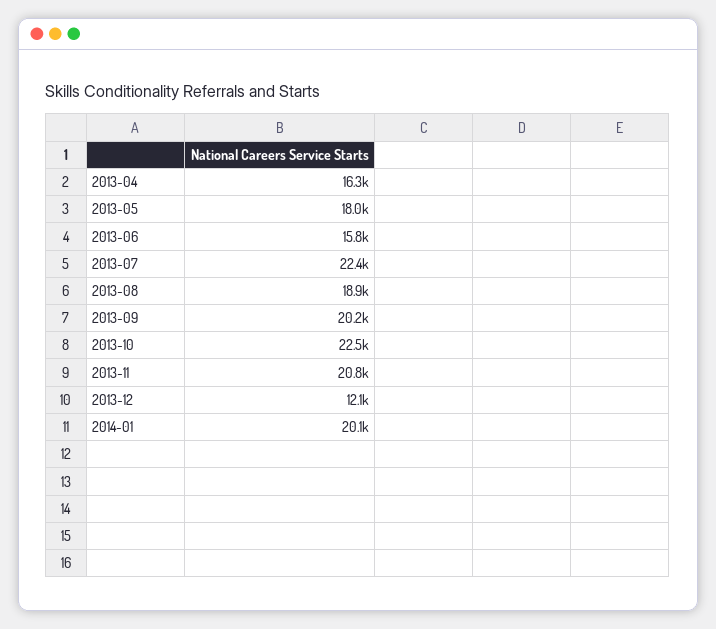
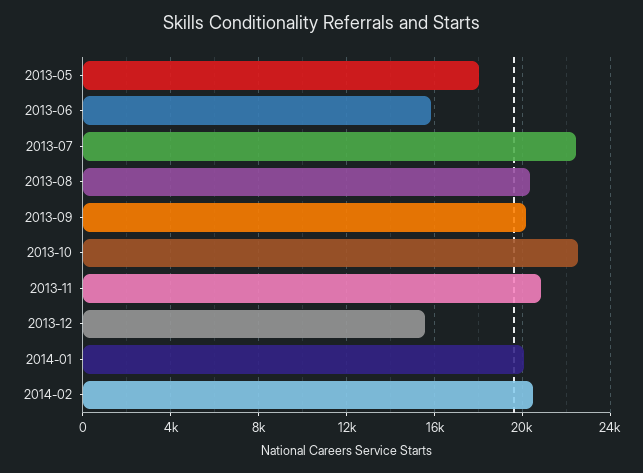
2013-04: 16300 -> none
2013-08: 18900 -> 20500
2013-12: 12100 -> 15500
2014-02: none -> 20500

